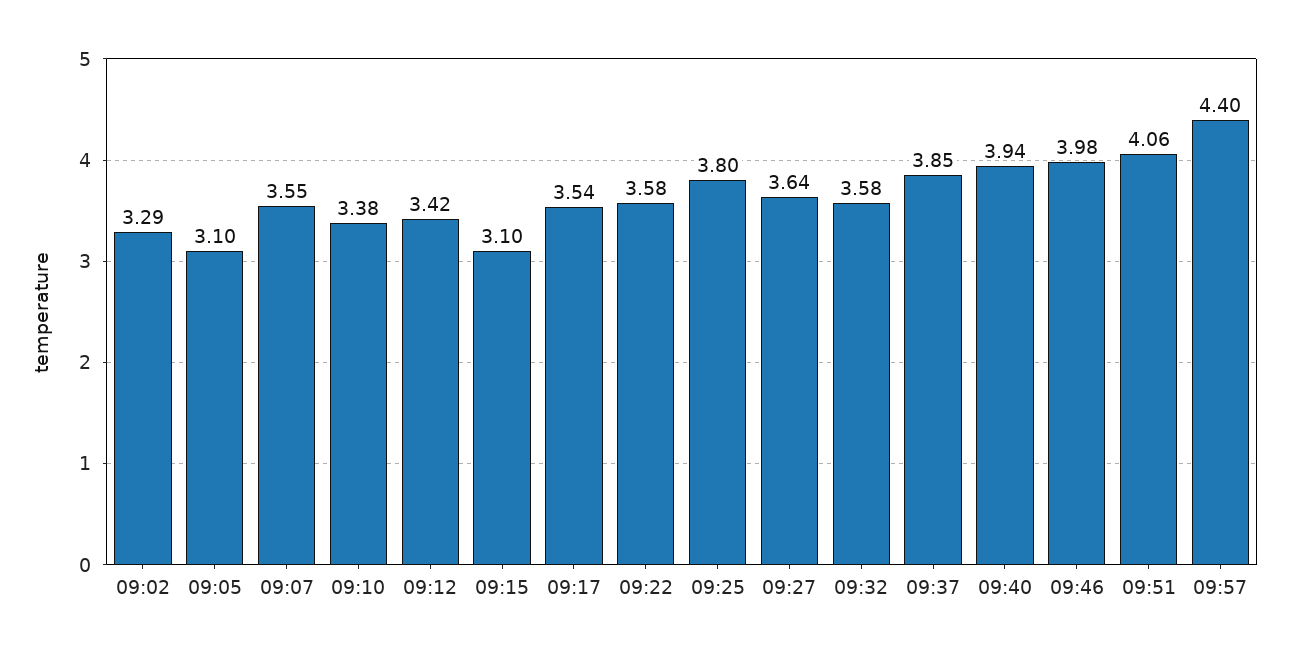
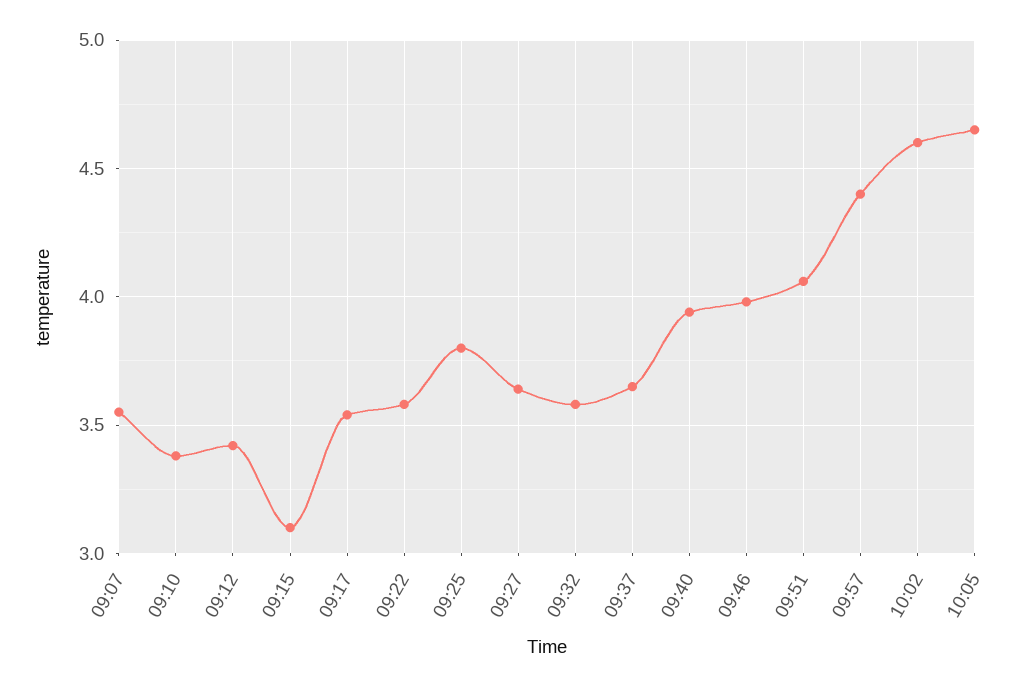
09:02: 3.29 -> none
09:05: 3.1 -> none
09:37: 3.85 -> 3.65
10:02: none -> 4.6
10:05: none -> 4.65

